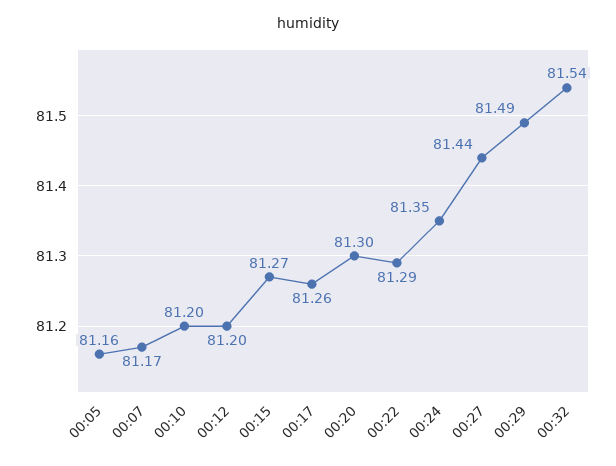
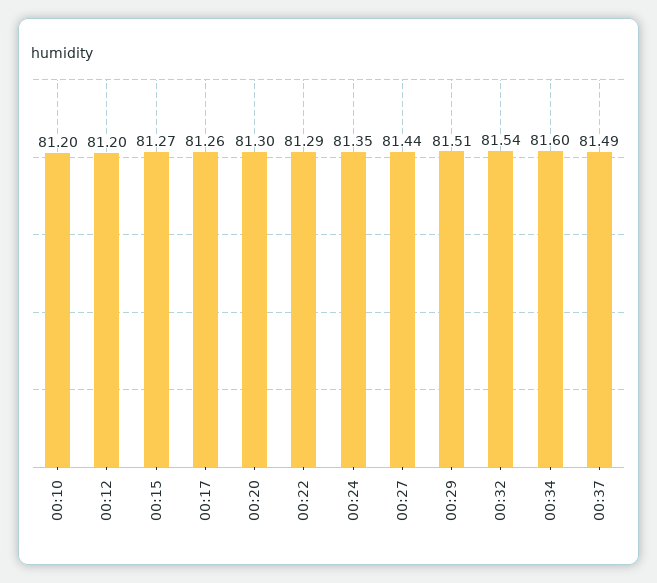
00:05: 81.16 -> none
00:07: 81.17 -> none
00:29: 81.49 -> 81.51
00:34: none -> 81.6
00:37: none -> 81.49

